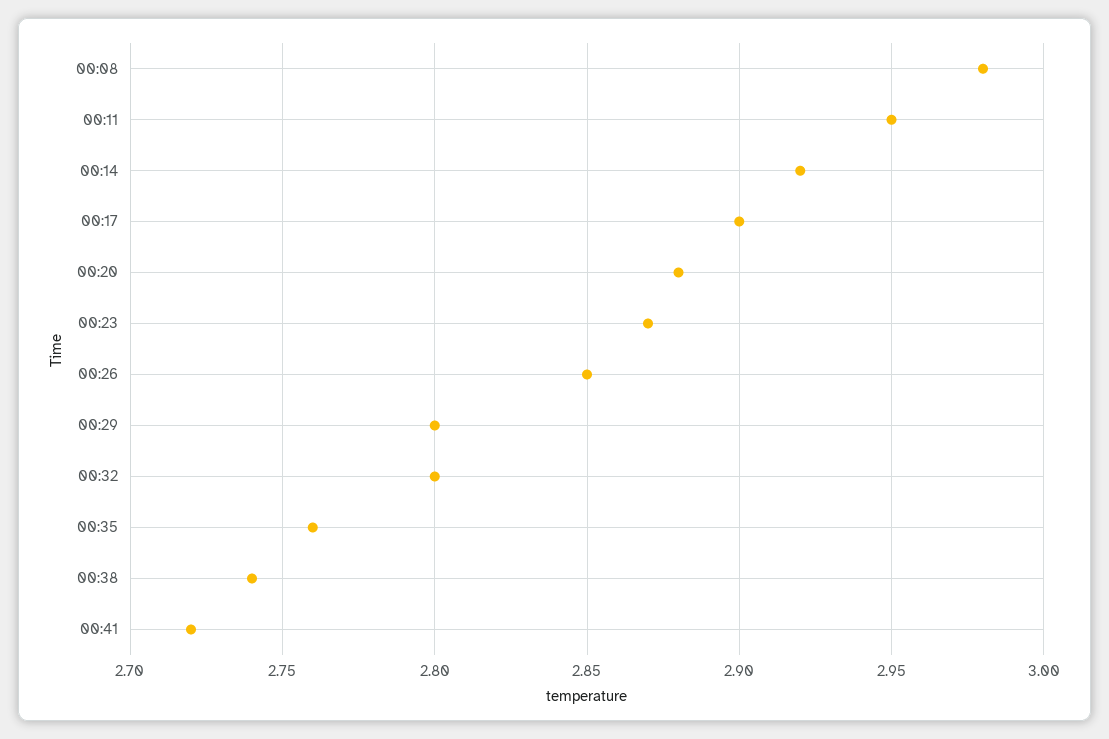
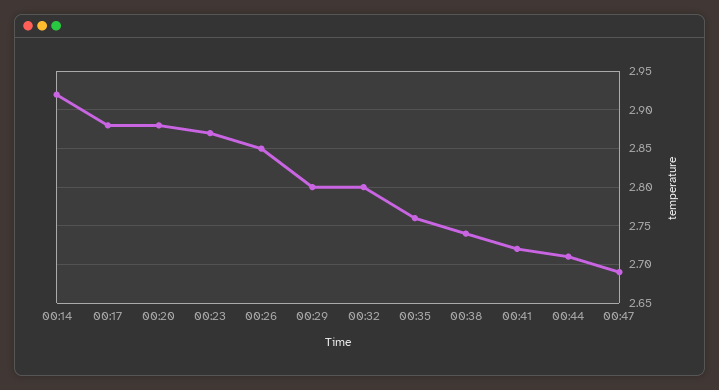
00:08: 2.98 -> none
00:11: 2.95 -> none
00:17: 2.9 -> 2.88
00:44: none -> 2.71
00:47: none -> 2.69

